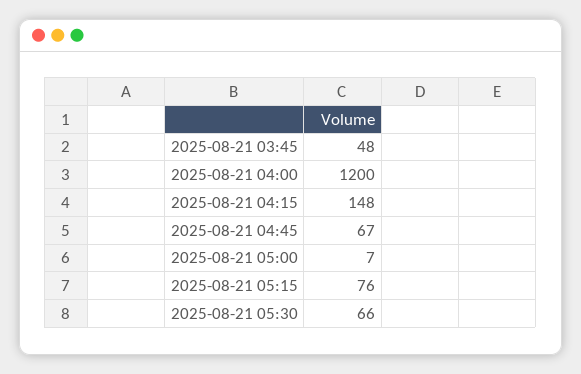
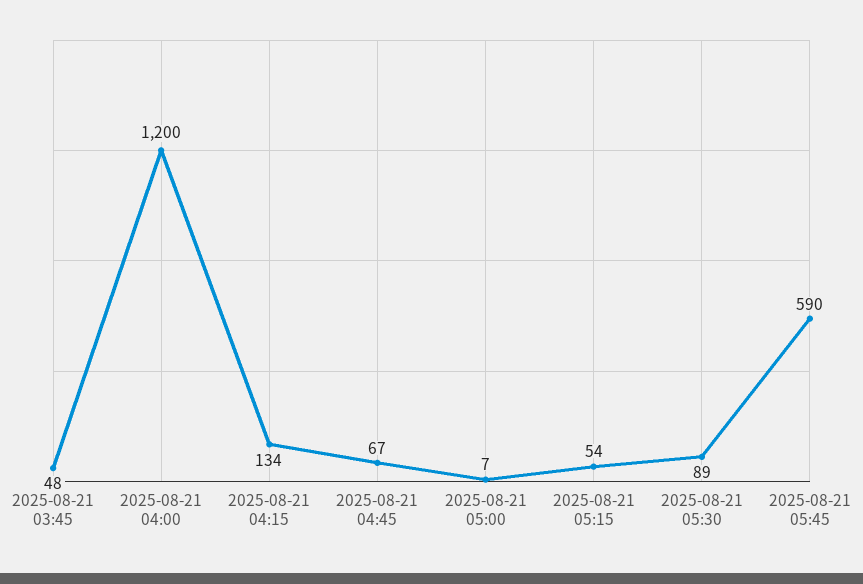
2025-08-21 04:15: 148 -> 134
2025-08-21 05:15: 76 -> 54
2025-08-21 05:30: 66 -> 89
2025-08-21 05:45: none -> 590

